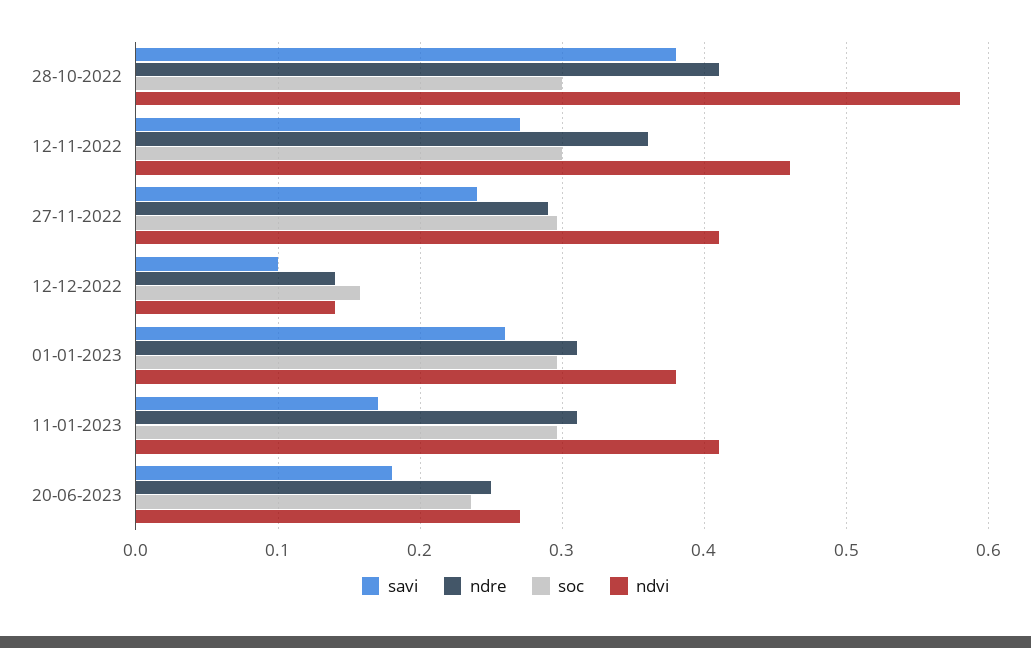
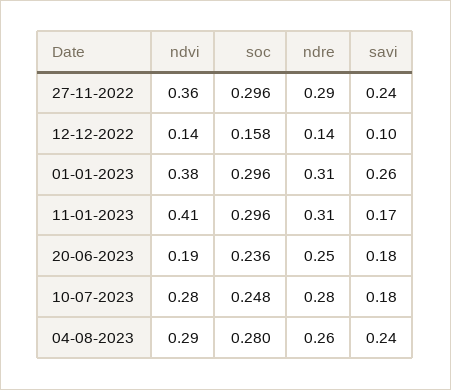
savi, 28-10-2022: 0.38 -> none
ndre, 28-10-2022: 0.41 -> none
soc, 28-10-2022: 0.3 -> none
ndvi, 28-10-2022: 0.58 -> none
savi, 12-11-2022: 0.27 -> none
ndre, 12-11-2022: 0.36 -> none
soc, 12-11-2022: 0.3 -> none
ndvi, 12-11-2022: 0.46 -> none
ndvi, 27-11-2022: 0.41 -> 0.36
ndvi, 20-06-2023: 0.27 -> 0.19
ndvi, 10-07-2023: none -> 0.28
soc, 10-07-2023: none -> 0.248
ndre, 10-07-2023: none -> 0.28
savi, 10-07-2023: none -> 0.18
ndvi, 04-08-2023: none -> 0.29
soc, 04-08-2023: none -> 0.28
ndre, 04-08-2023: none -> 0.26
savi, 04-08-2023: none -> 0.24

